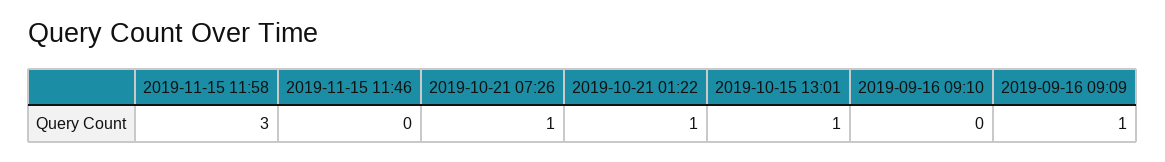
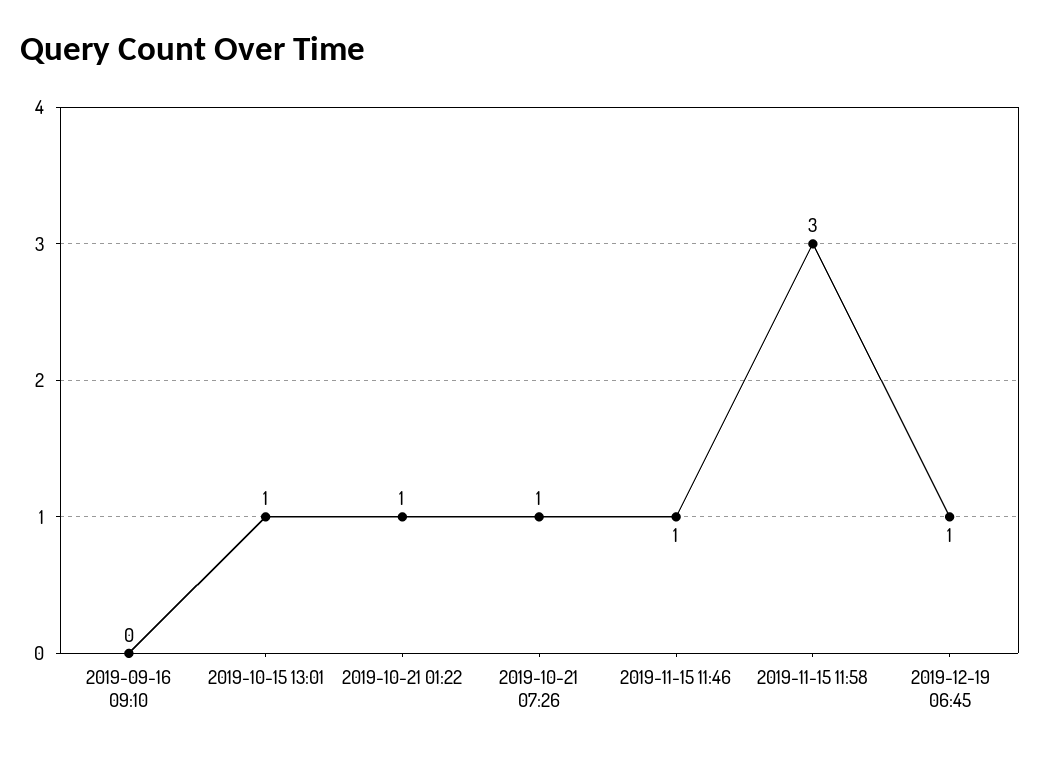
2019-11-15 11:46: 0 -> 1
2019-09-16 09:09: 1 -> none
2019-12-19 06:45: none -> 1

